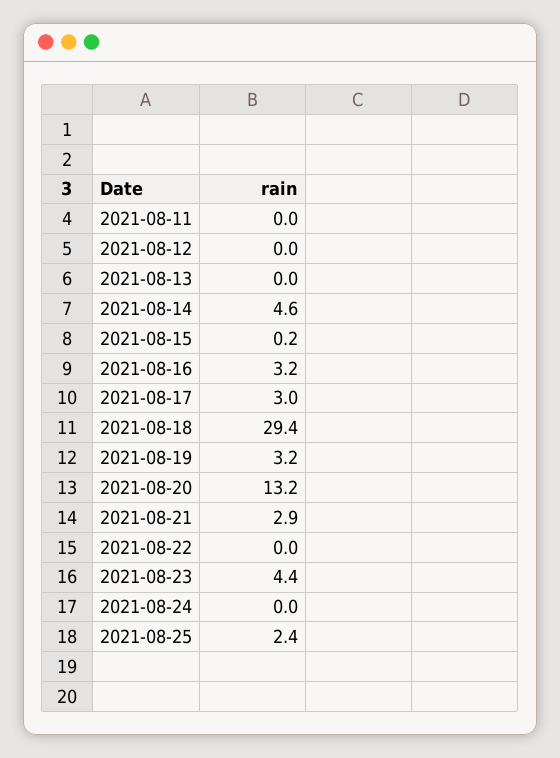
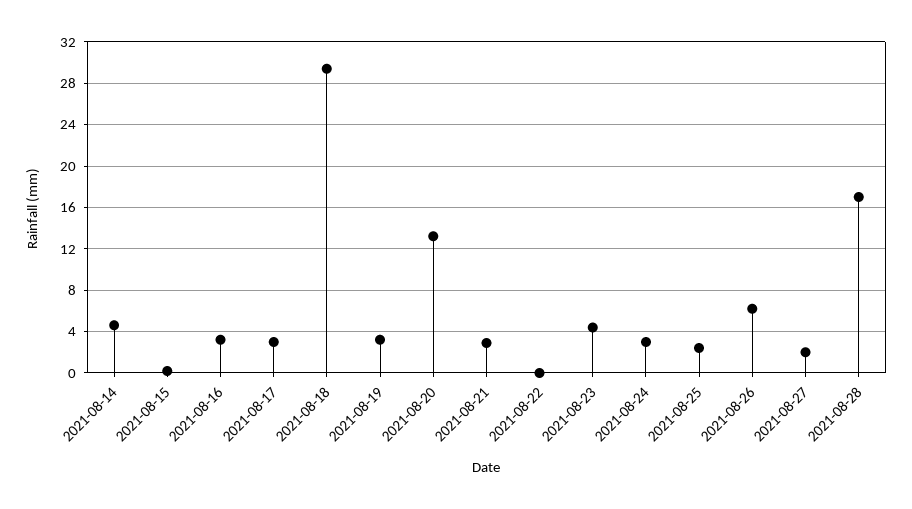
2021-08-11: 0 -> none
2021-08-12: 0 -> none
2021-08-13: 0 -> none
2021-08-24: 0 -> 3
2021-08-26: none -> 6
2021-08-27: none -> 2
2021-08-28: none -> 17

